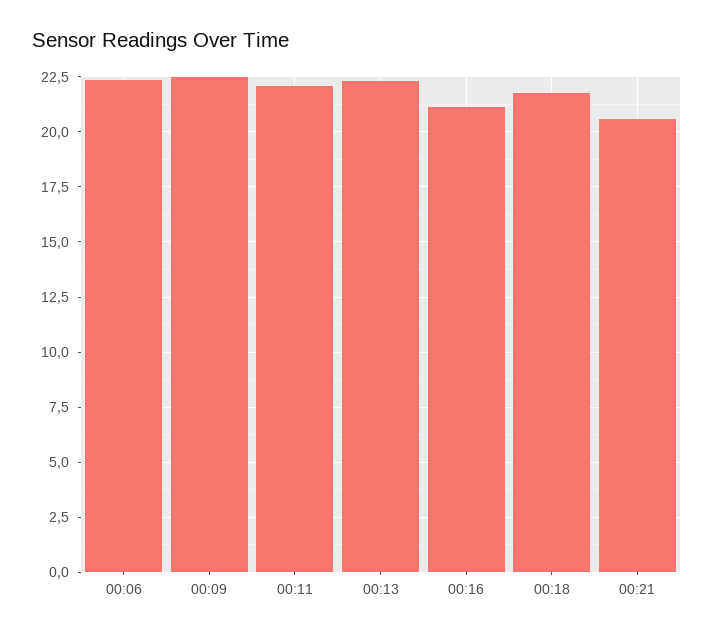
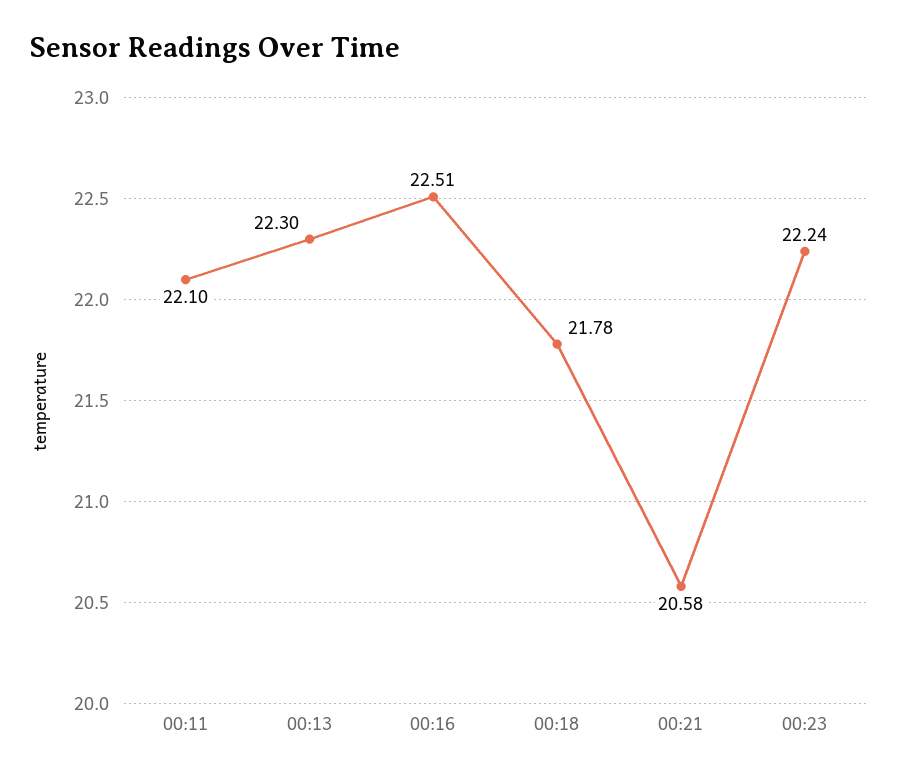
00:06: 22.5 -> none
00:09: 22.5 -> none
00:16: 21 -> 22.51
00:23: none -> 22.24

